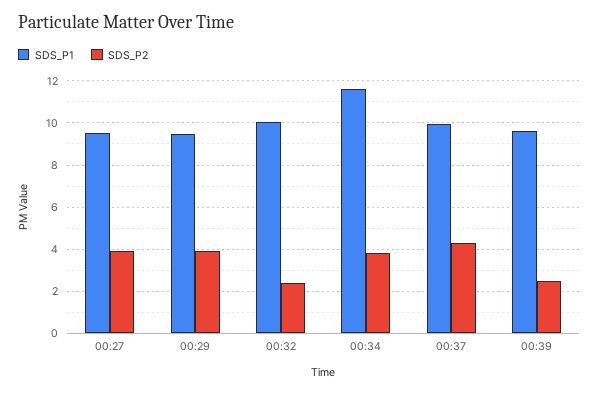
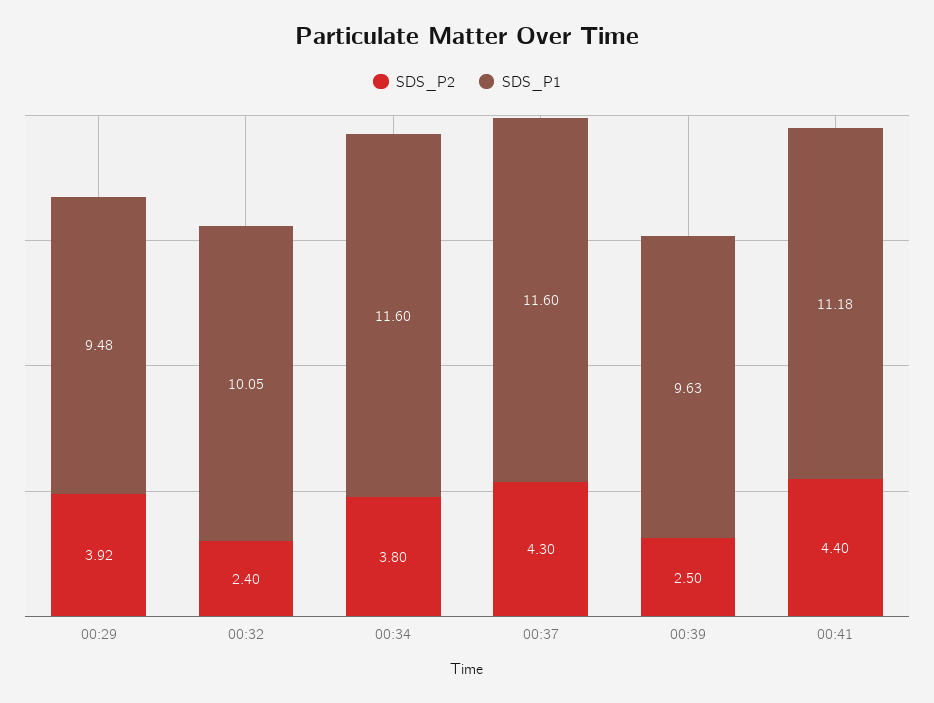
SDS_P1, 00:27: 9.5 -> none
SDS_P2, 00:27: 4 -> none
SDS_P1, 00:37: 10 -> 11.6
SDS_P2, 00:41: none -> 4.4
SDS_P1, 00:41: none -> 11.18

